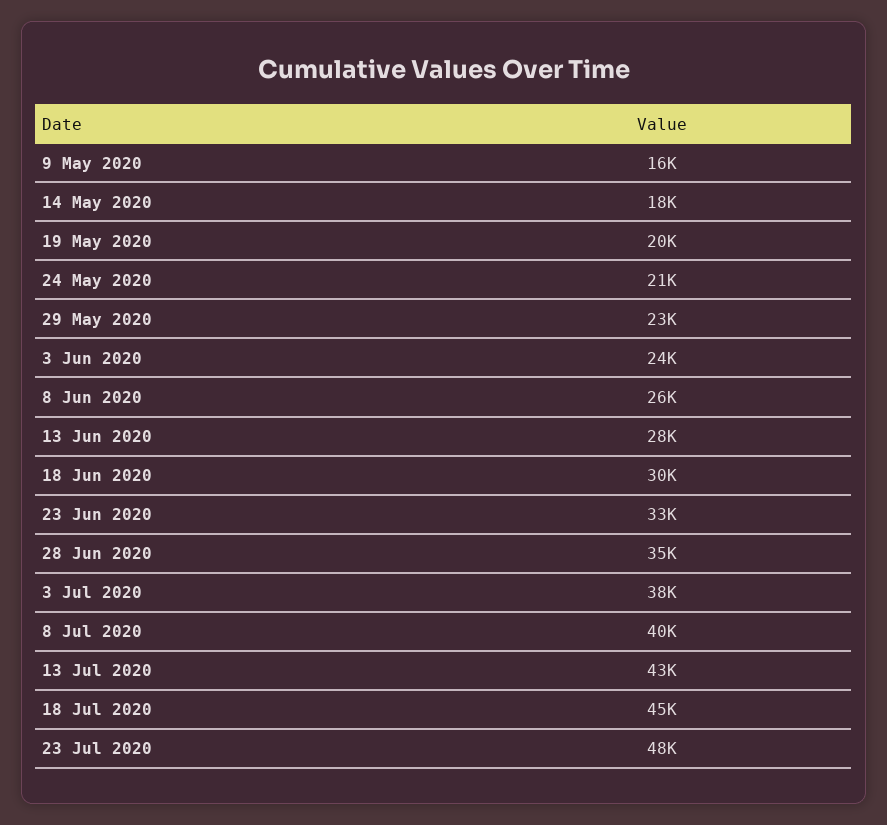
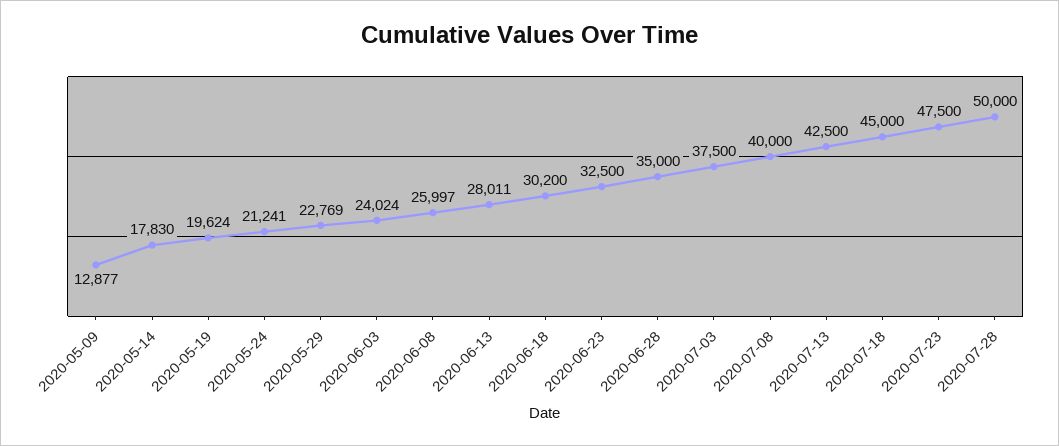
9 May 2020: 16000 -> 12877
2020-07-28: none -> 50000

